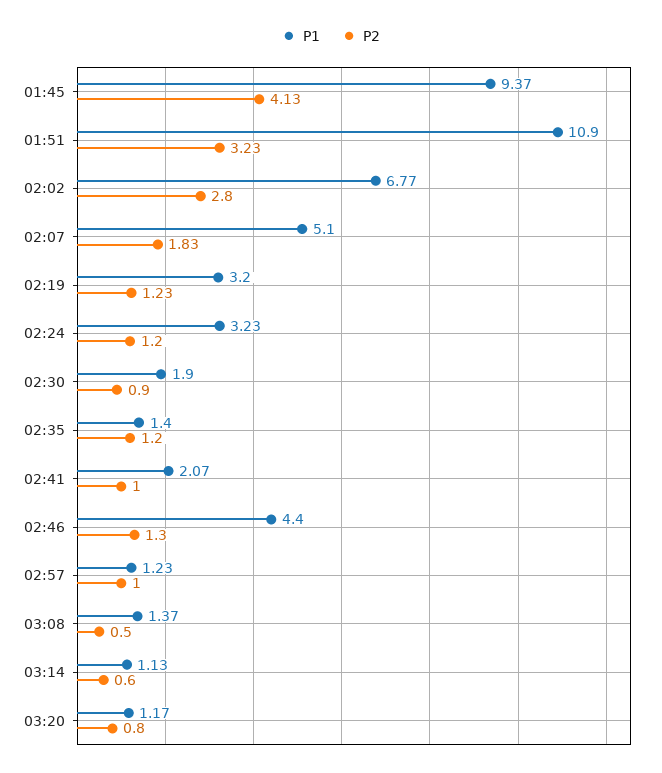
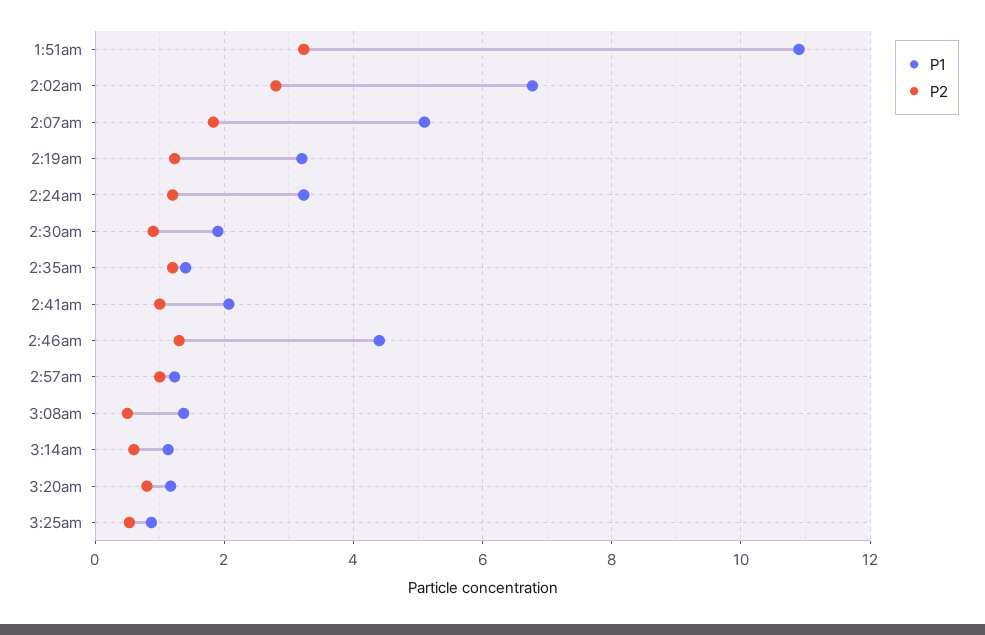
P1, 01:45: 9.37 -> none
P2, 01:45: 4.13 -> none
P1, 3:25am: none -> 0.8
P2, 3:25am: none -> 0.6

